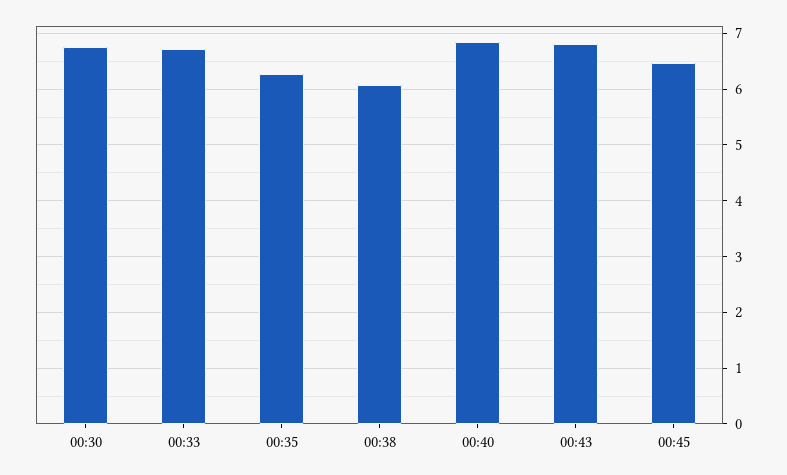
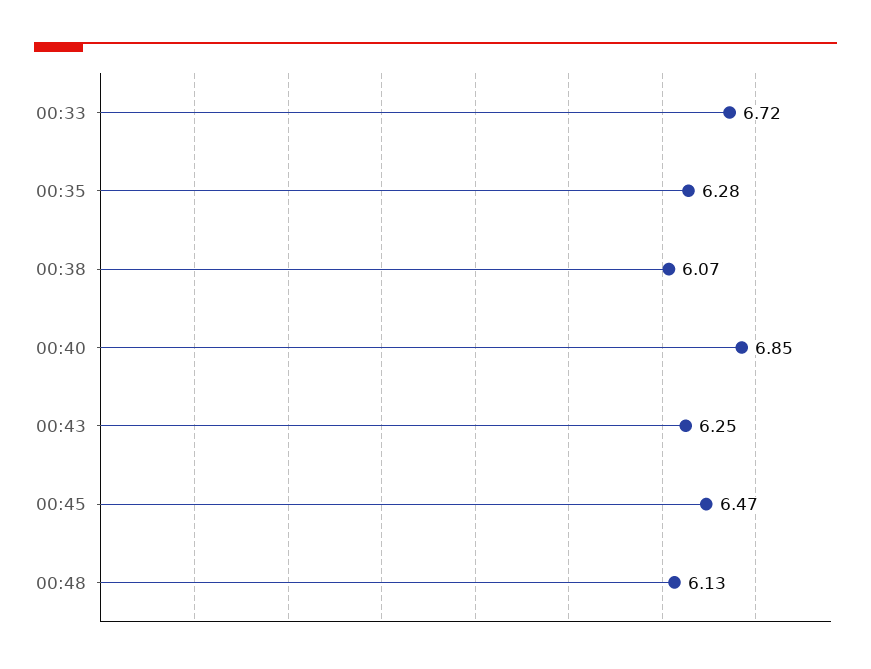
00:30: 6.8 -> none
00:43: 6.8 -> 6.25
00:48: none -> 6.13

